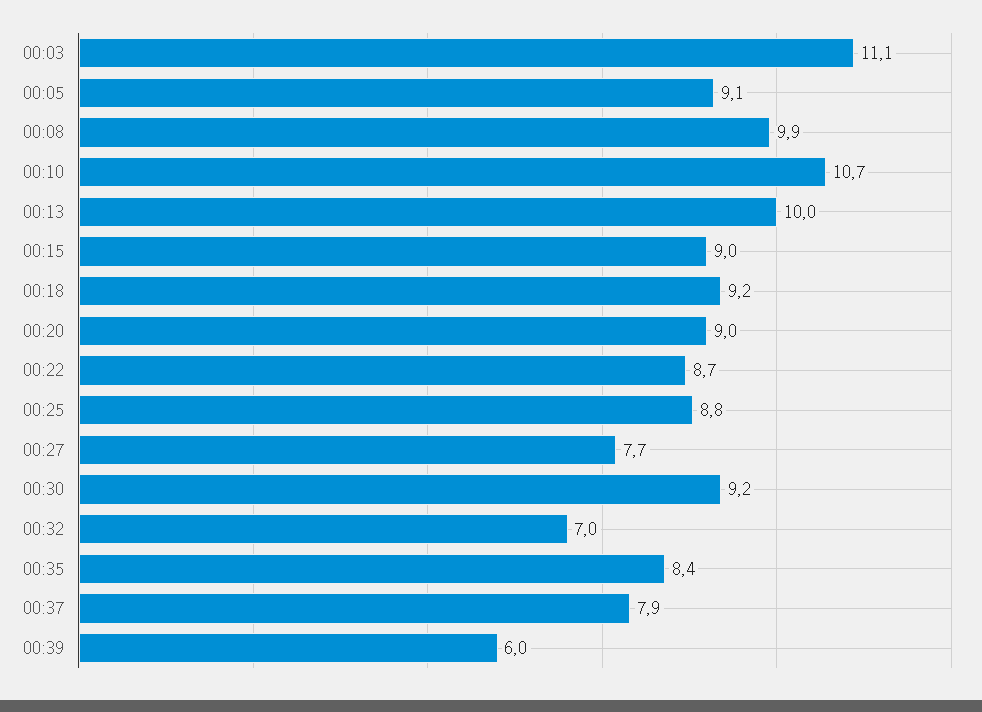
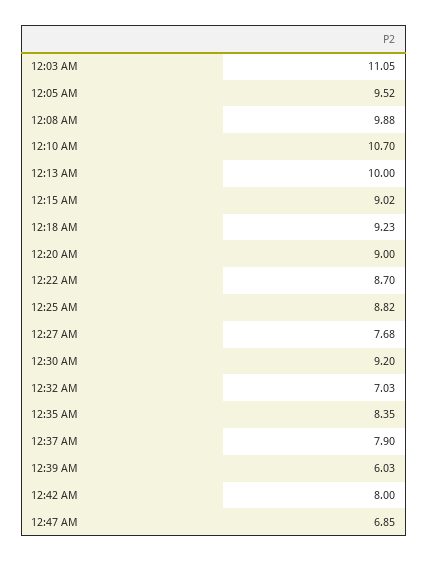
00:05: 9.1 -> 9.52
12:42 AM: none -> 8
12:47 AM: none -> 6.85

